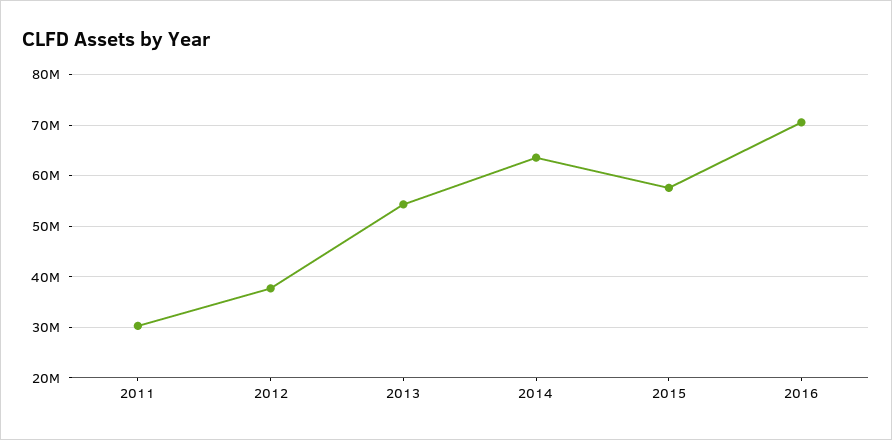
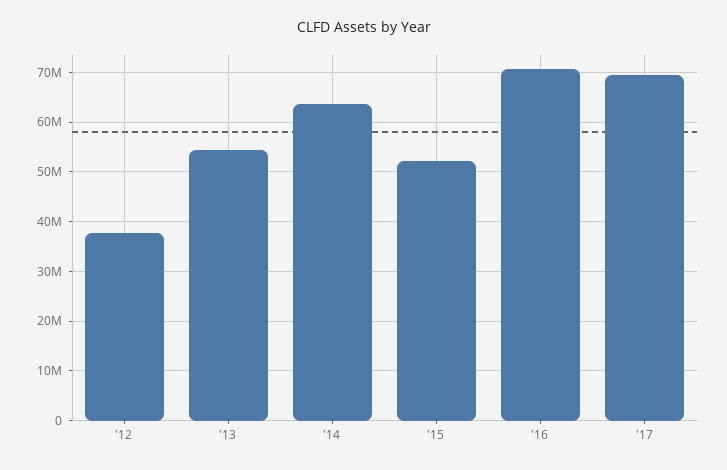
2011: 30000000 -> none
2015: 58000000 -> 52000000
'17: none -> 70000000

